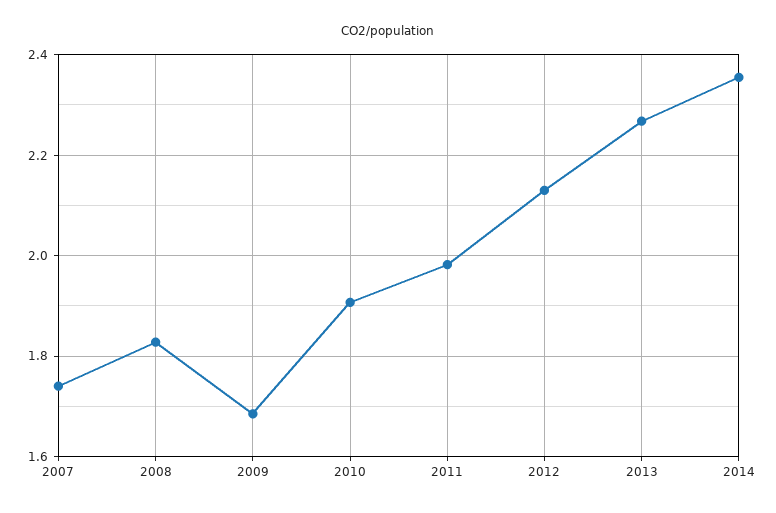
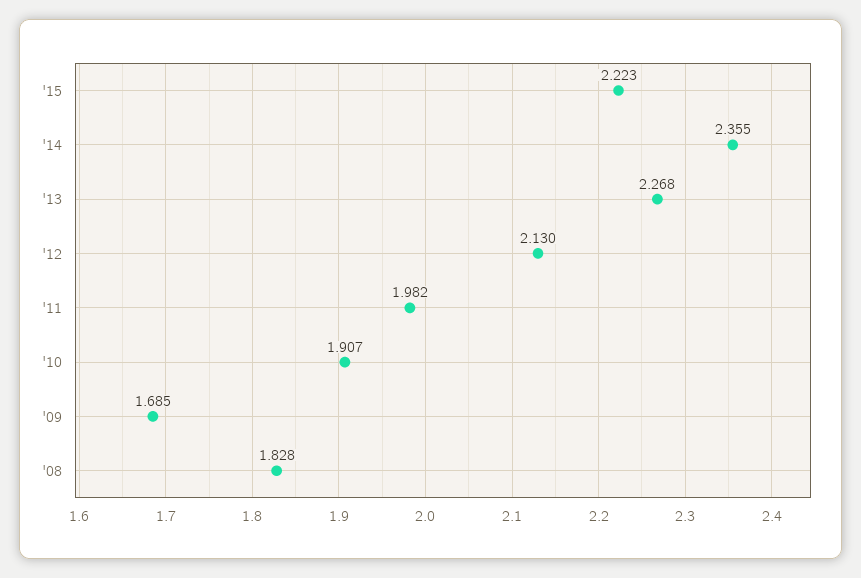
2007: 1.74 -> none
'15: none -> 2.223

